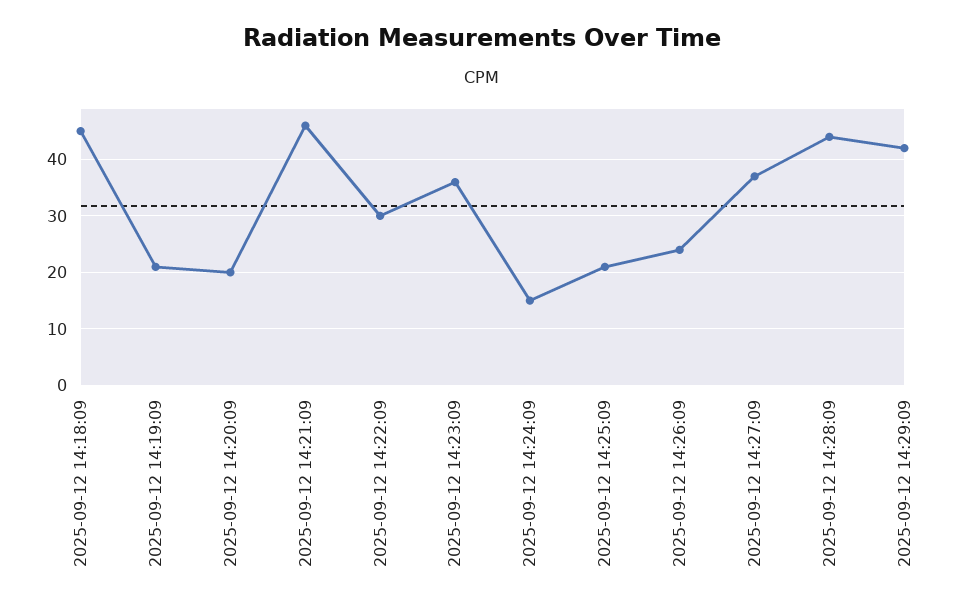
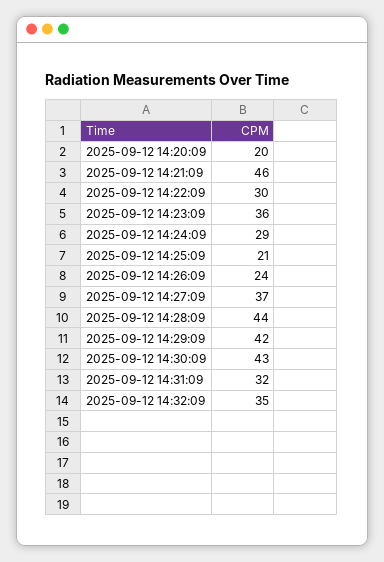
2025-09-12 14:18:09: 45 -> none
2025-09-12 14:19:09: 20 -> none
2025-09-12 14:24:09: 15 -> 29
2025-09-12 14:30:09: none -> 43
2025-09-12 14:31:09: none -> 32
2025-09-12 14:32:09: none -> 35

